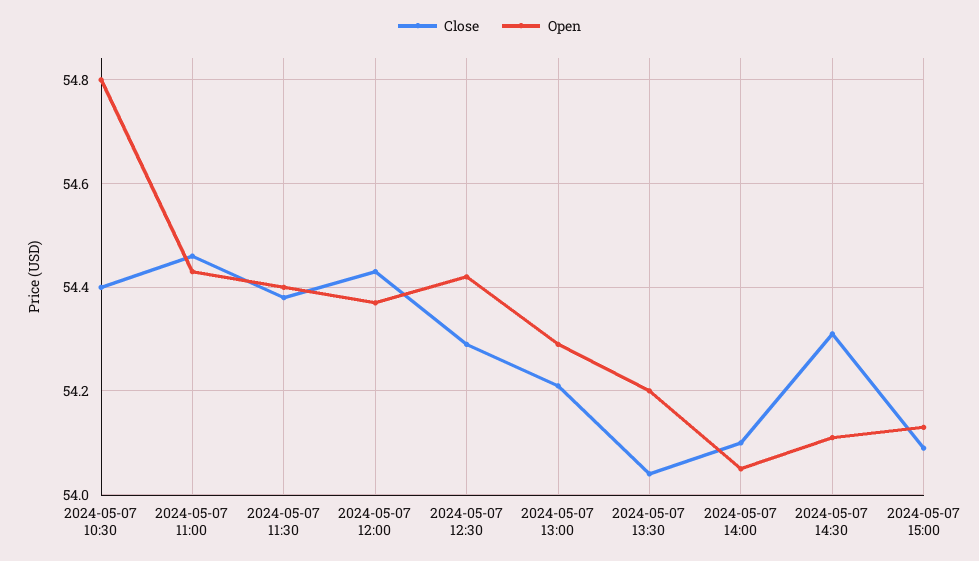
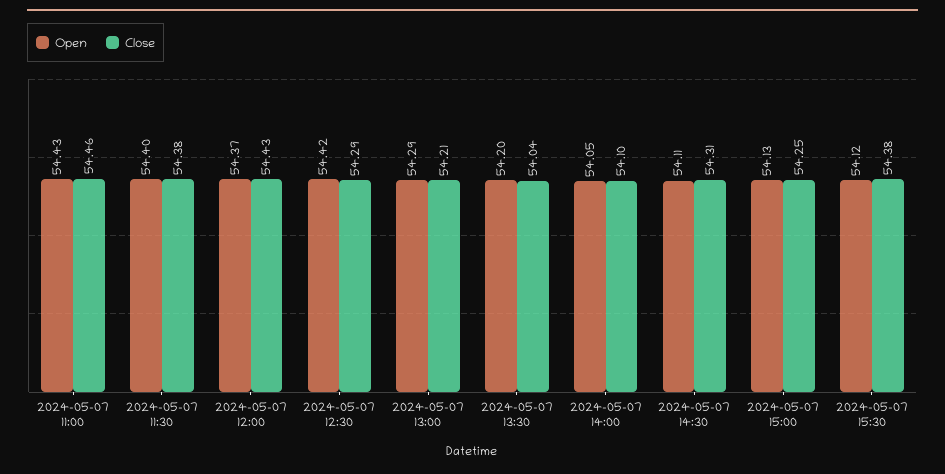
Close, 2024-05-07 10:30: 54.4 -> none
Open, 2024-05-07 10:30: 54.8 -> none
Close, 2024-05-07 15:00: 54.1 -> 54.25
Open, 2024-05-07 15:30: none -> 54.12
Close, 2024-05-07 15:30: none -> 54.38

